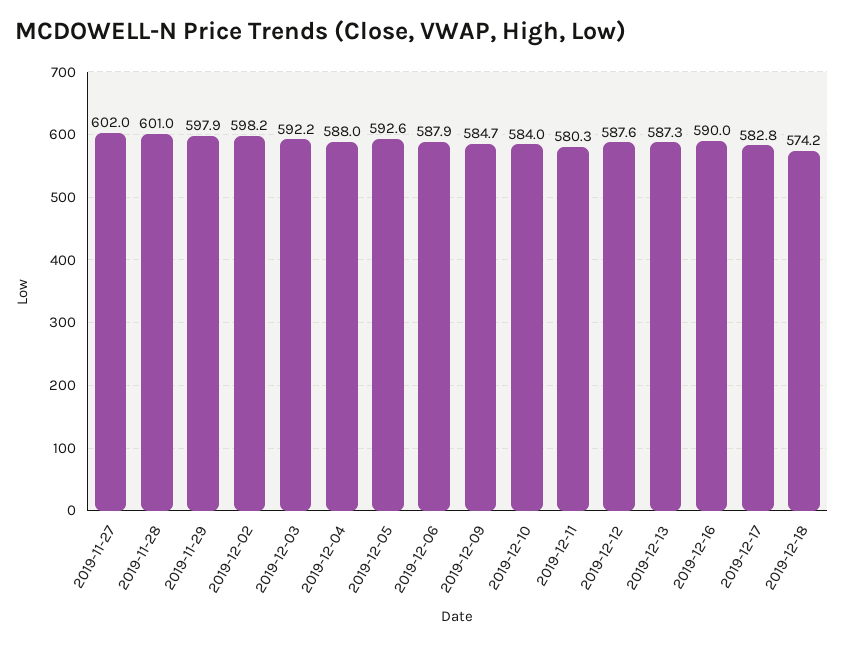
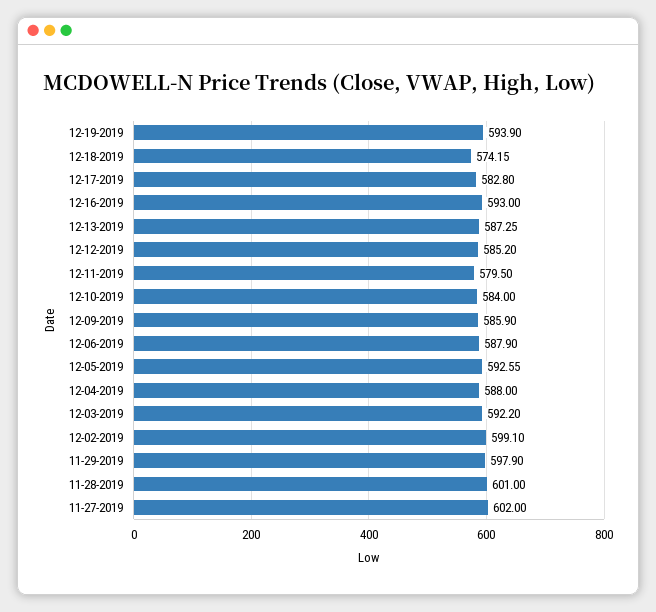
2019-12-02: 598.2 -> 599.1
2019-12-09: 584.7 -> 585.9
2019-12-11: 580.3 -> 579.5
2019-12-12: 587.6 -> 585.2
2019-12-16: 590 -> 593
12-19-2019: none -> 593.9

